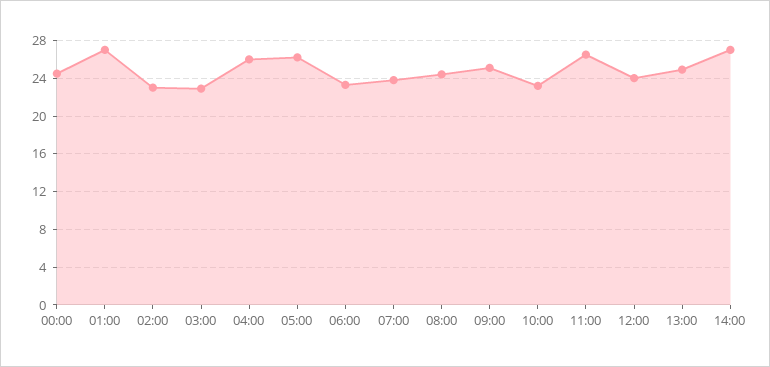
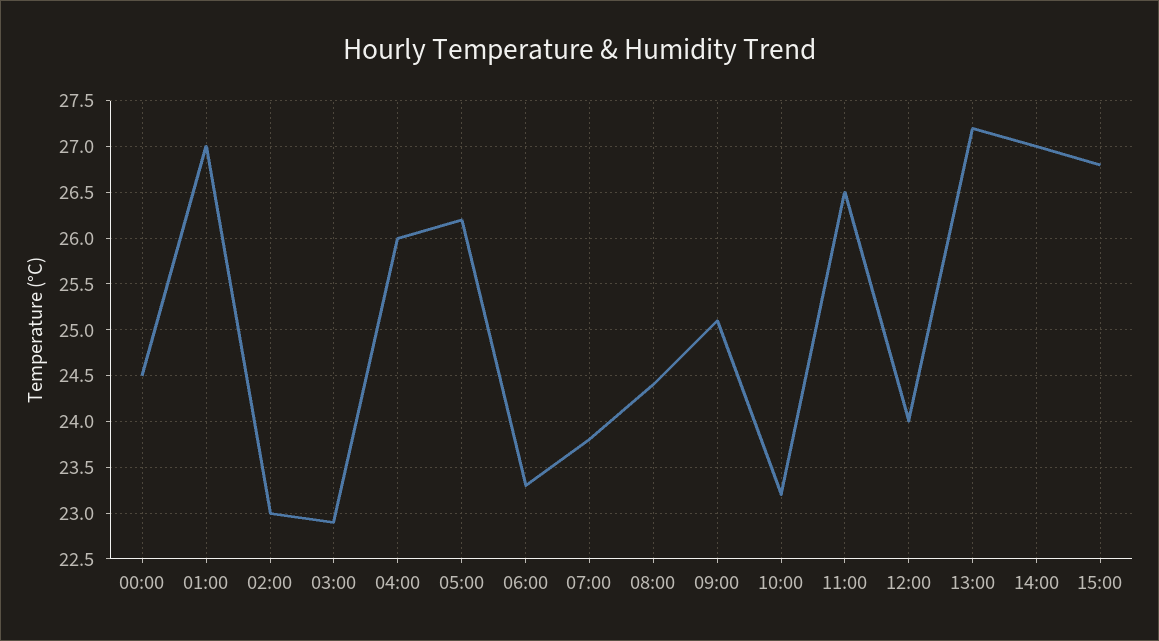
13:00: 25 -> 27.2
15:00: none -> 26.8

